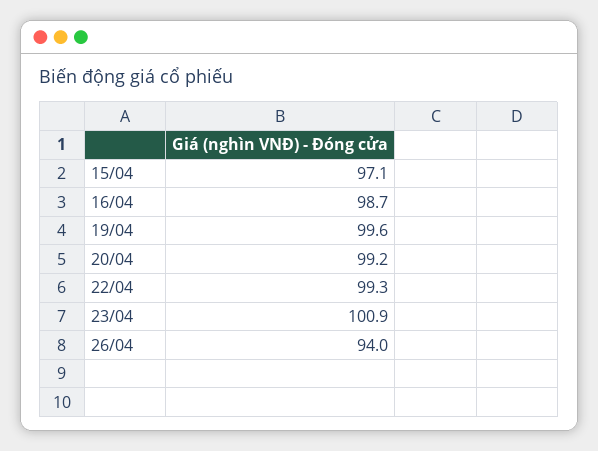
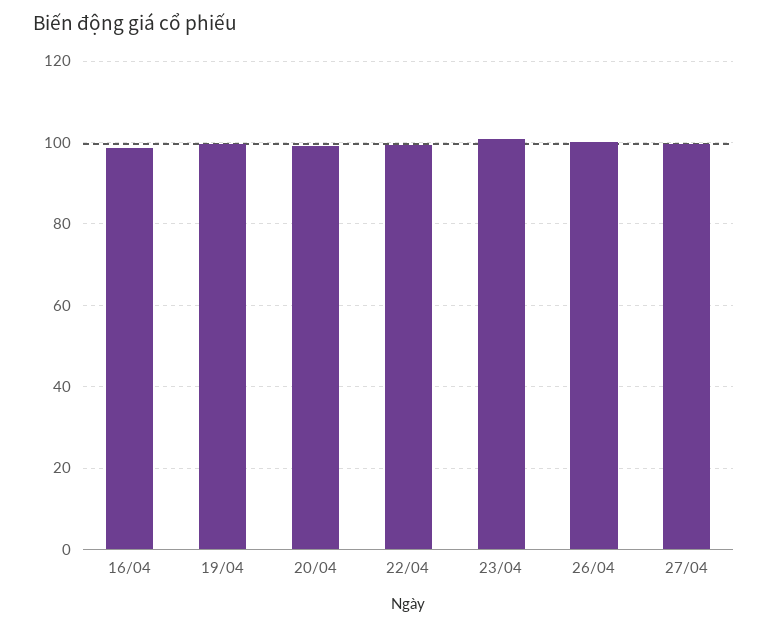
15/04: 97.1 -> none
26/04: 94 -> 100
27/04: none -> 100

